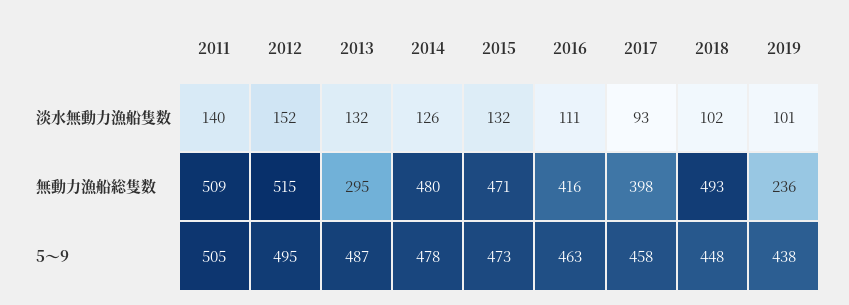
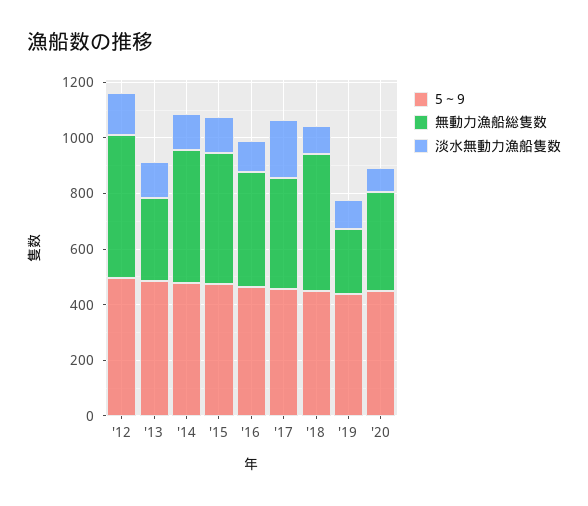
淡水無動力漁船隻数, 2011: 140 -> none
淡水無動力漁船隻数, 2017: 93 -> 200
無動力漁船総隻数, 2011: 509 -> none
5～9, 2011: 505 -> none
5～9, '20: none -> 450
無動力漁船総隻数, '20: none -> 350
淡水無動力漁船隻数, '20: none -> 100

